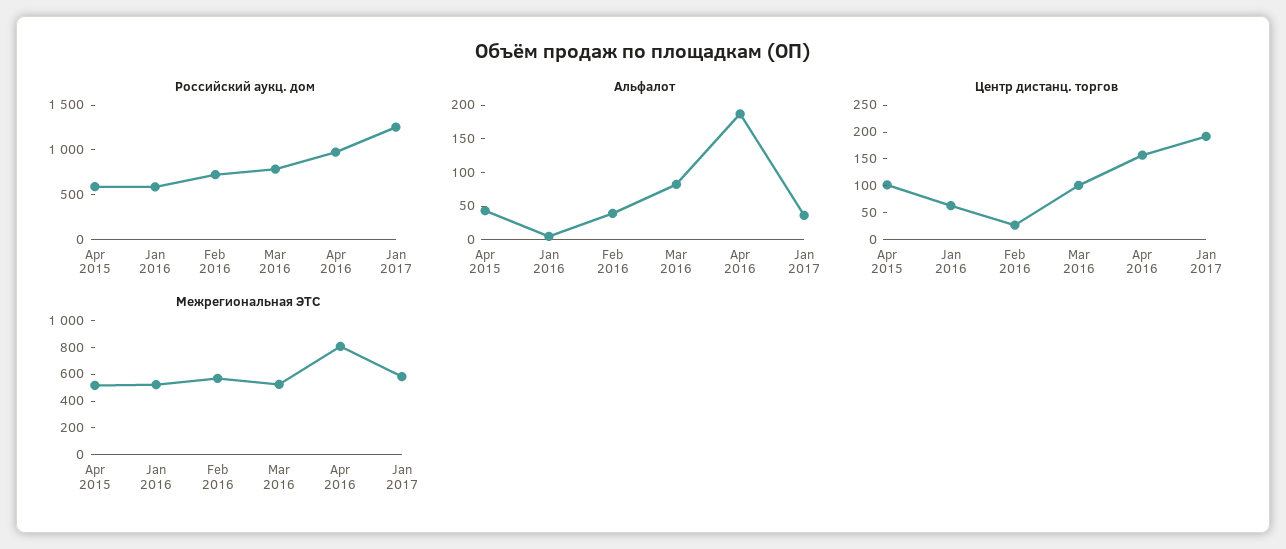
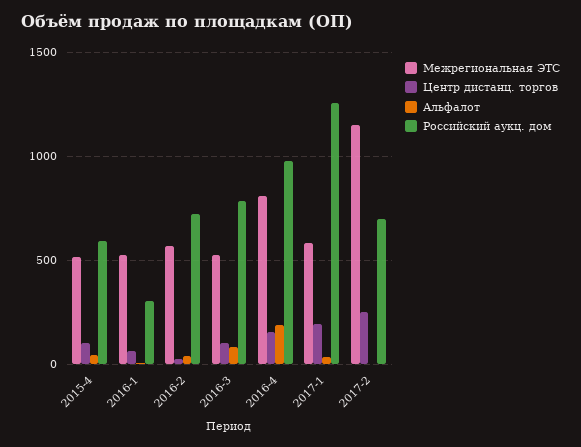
Российский аукц. дом, Jan 2016: 600 -> 300
Межрегиональная ЭТС, 2017-2: none -> 1150
Центр дистанц. торгов, 2017-2: none -> 250
Альфалот, 2017-2: none -> 0
Российский аукц. дом, 2017-2: none -> 700

